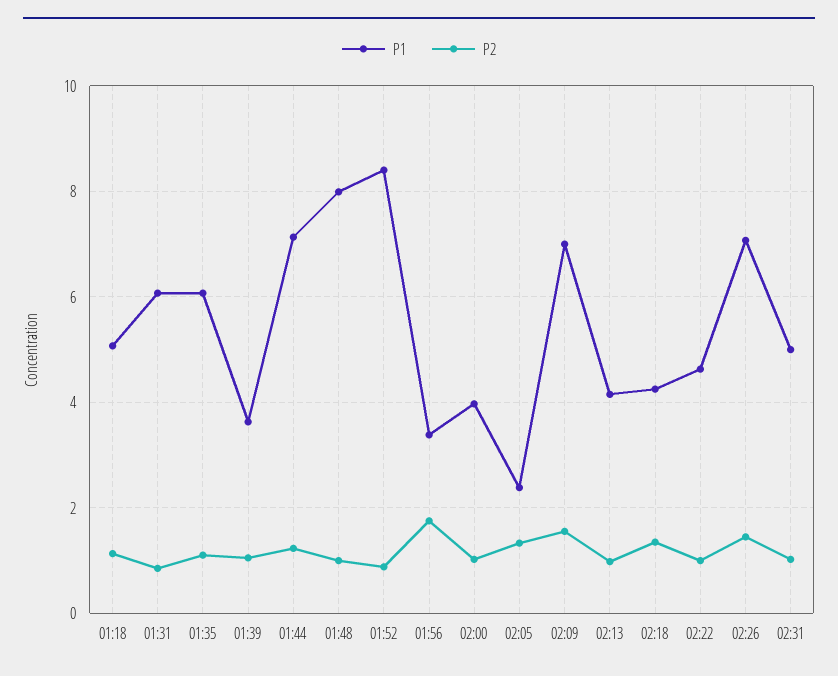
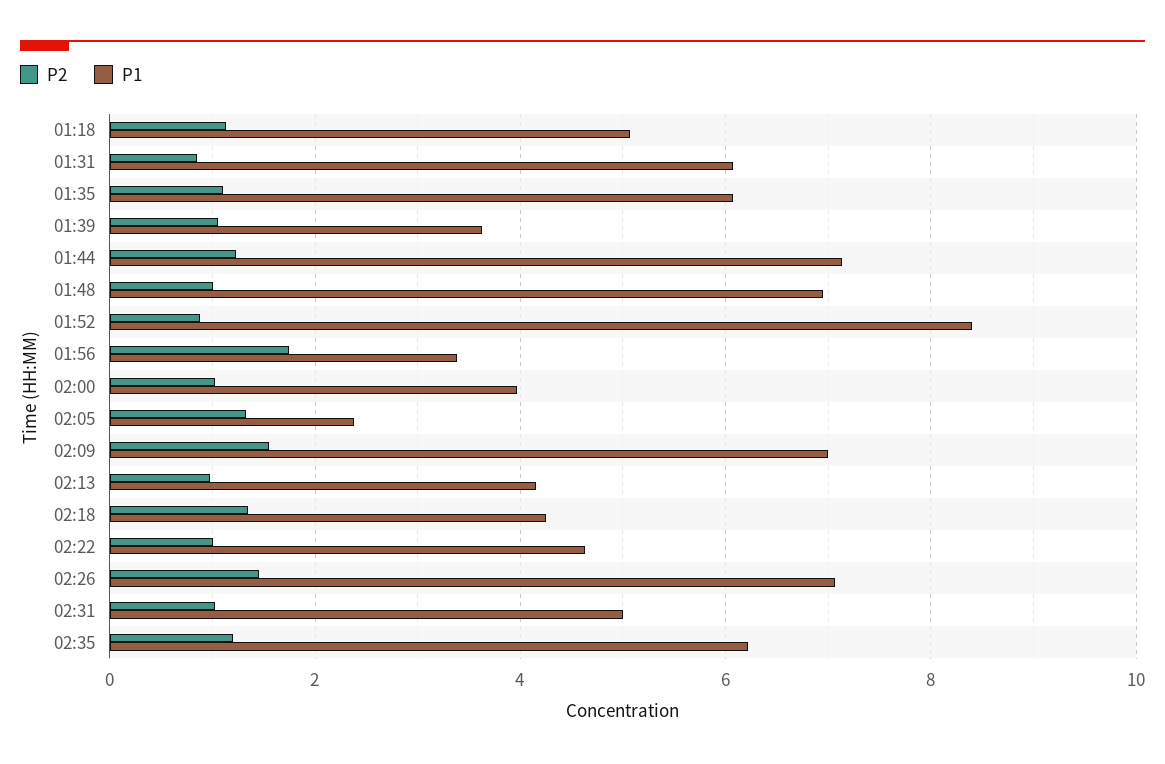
P1, 01:48: 8 -> 7
P2, 02:35: none -> 1.2
P1, 02:35: none -> 6.2

